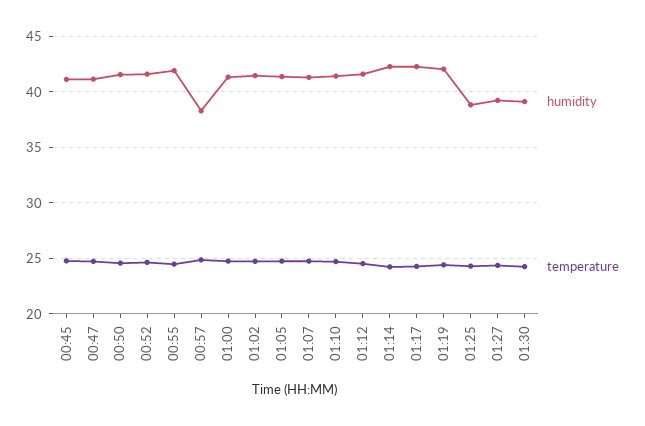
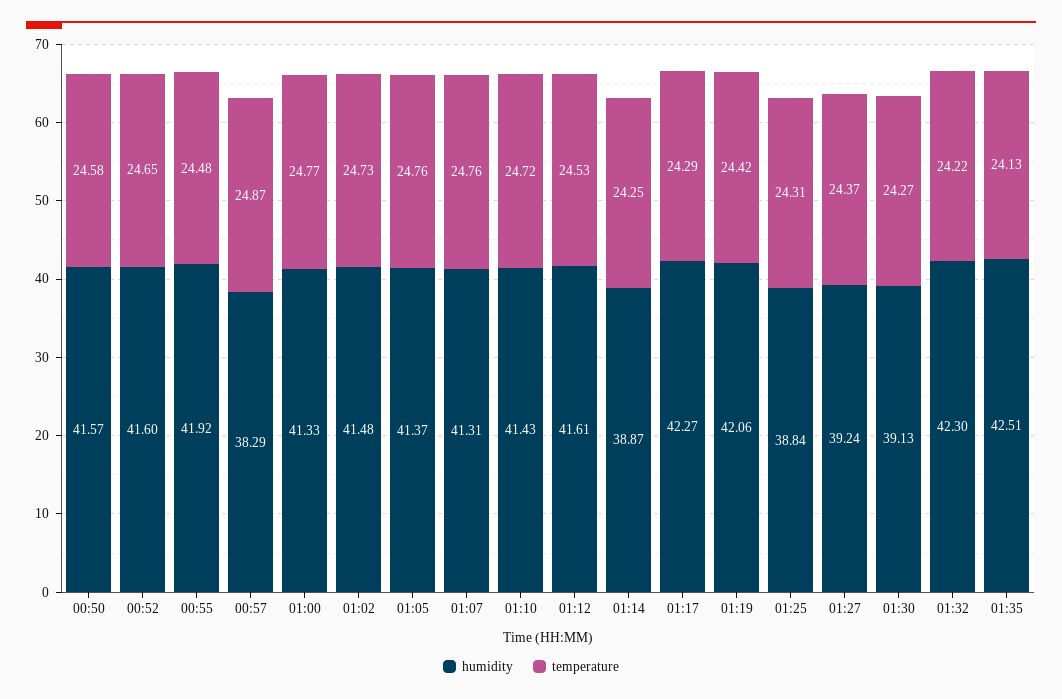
humidity, 00:45: 41 -> none
temperature, 00:45: 25 -> none
humidity, 00:47: 41 -> none
temperature, 00:47: 25 -> none
humidity, 01:14: 42 -> 38.87
humidity, 01:32: none -> 42.3
temperature, 01:32: none -> 24.22
humidity, 01:35: none -> 42.51
temperature, 01:35: none -> 24.13

